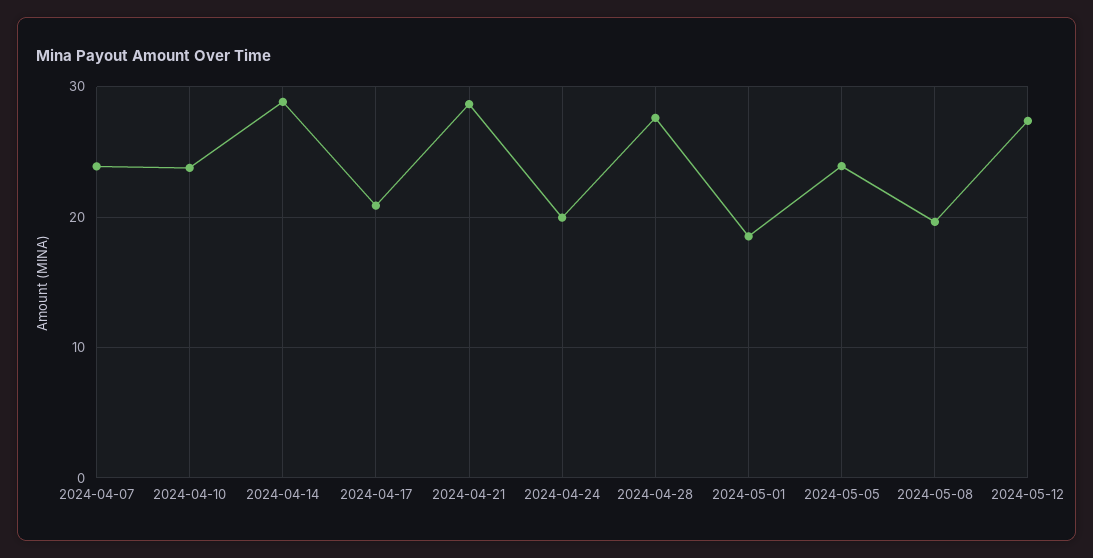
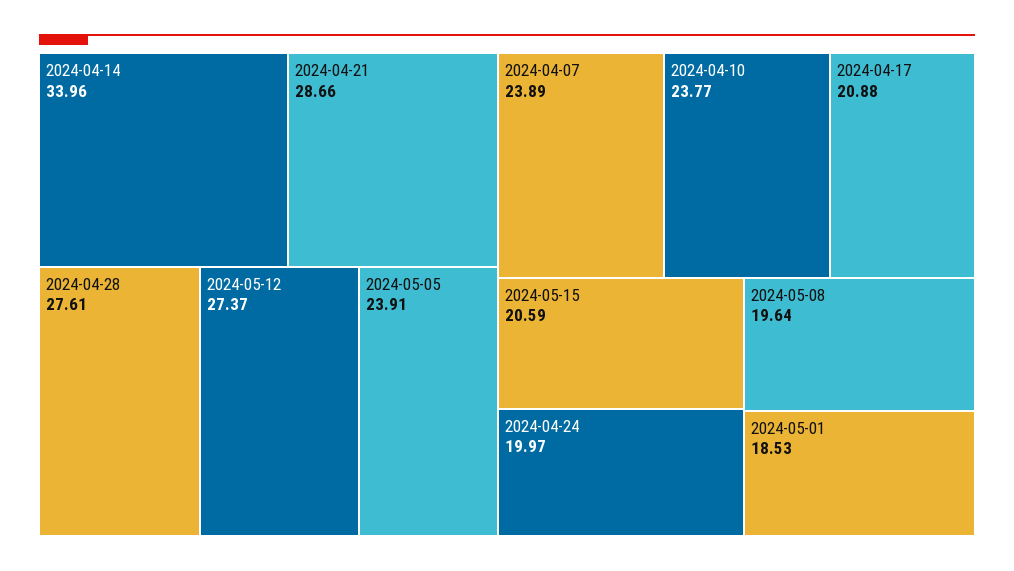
2024-04-14: 29 -> 33.96
2024-05-15: none -> 20.59

